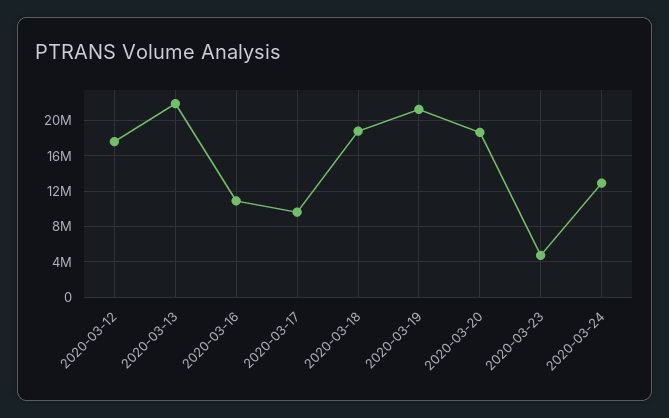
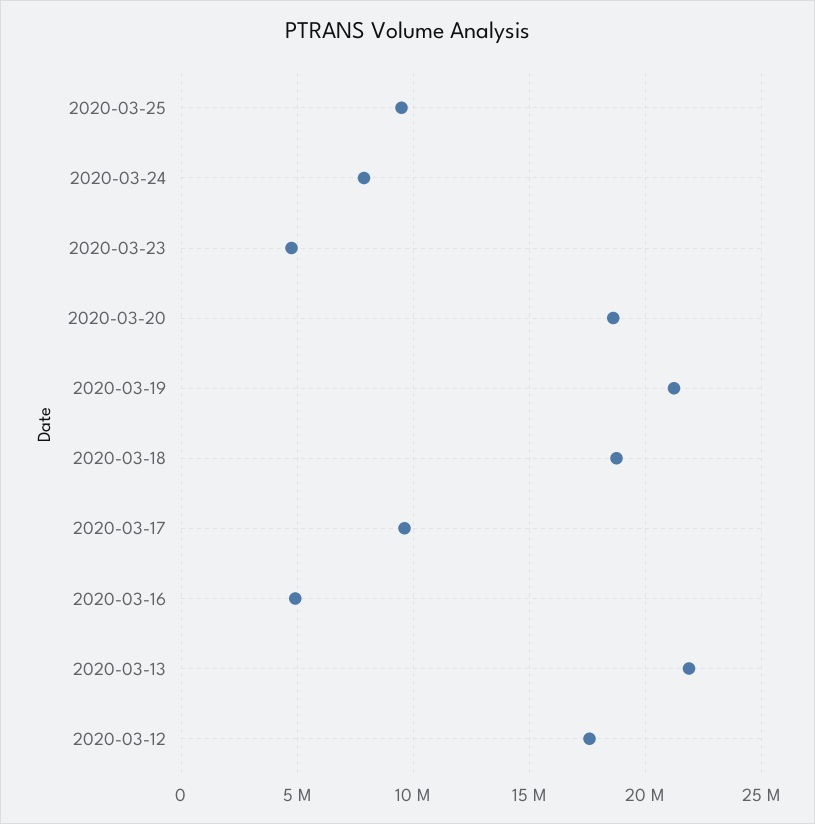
2020-03-16: 11000000 -> 5000000
2020-03-24: 13000000 -> 8000000
2020-03-25: none -> 9500000

